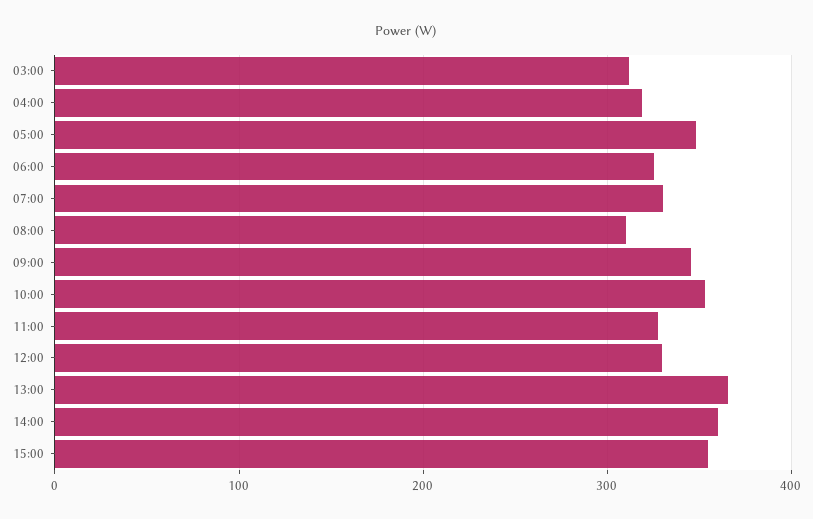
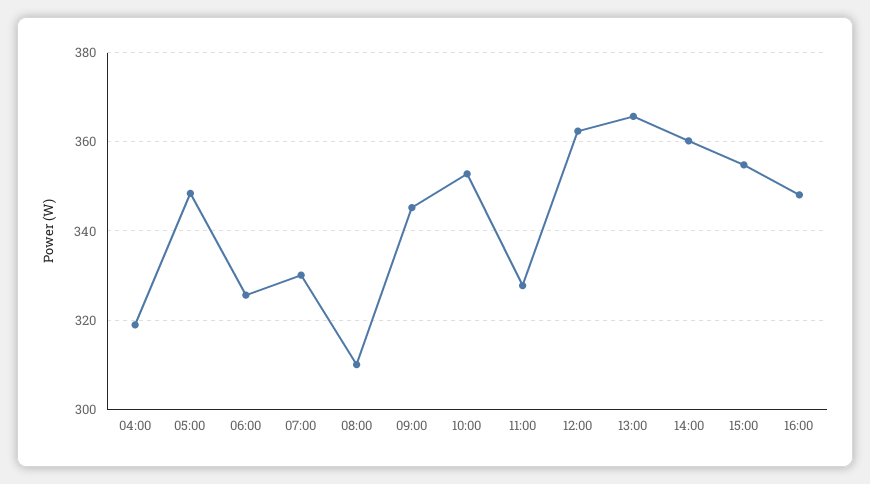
03:00: 310 -> none
12:00: 330 -> 362
16:00: none -> 348

